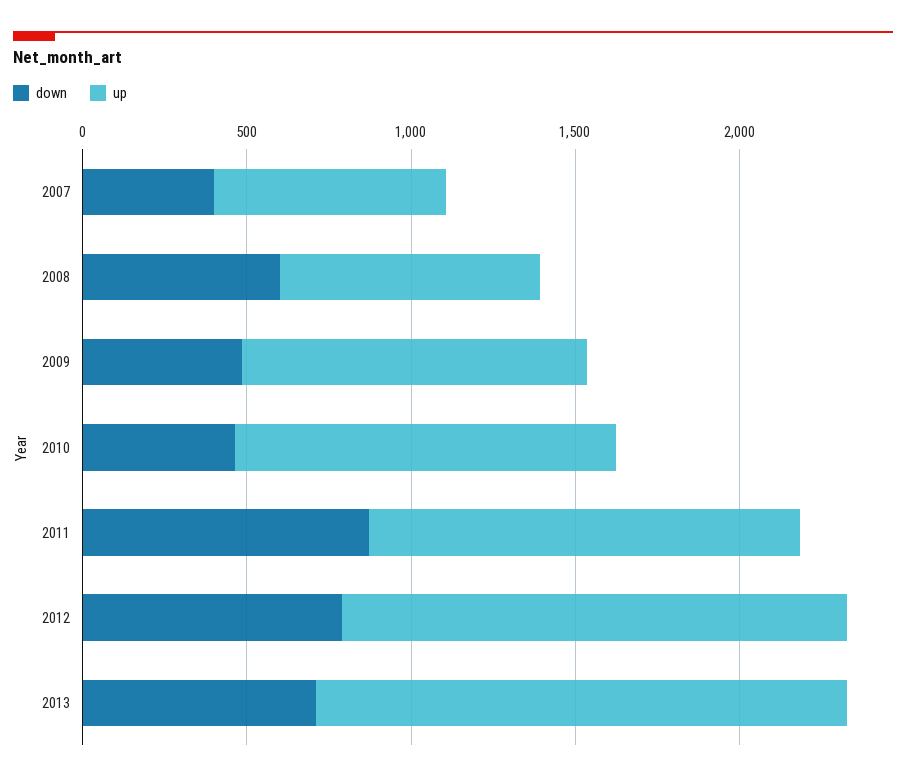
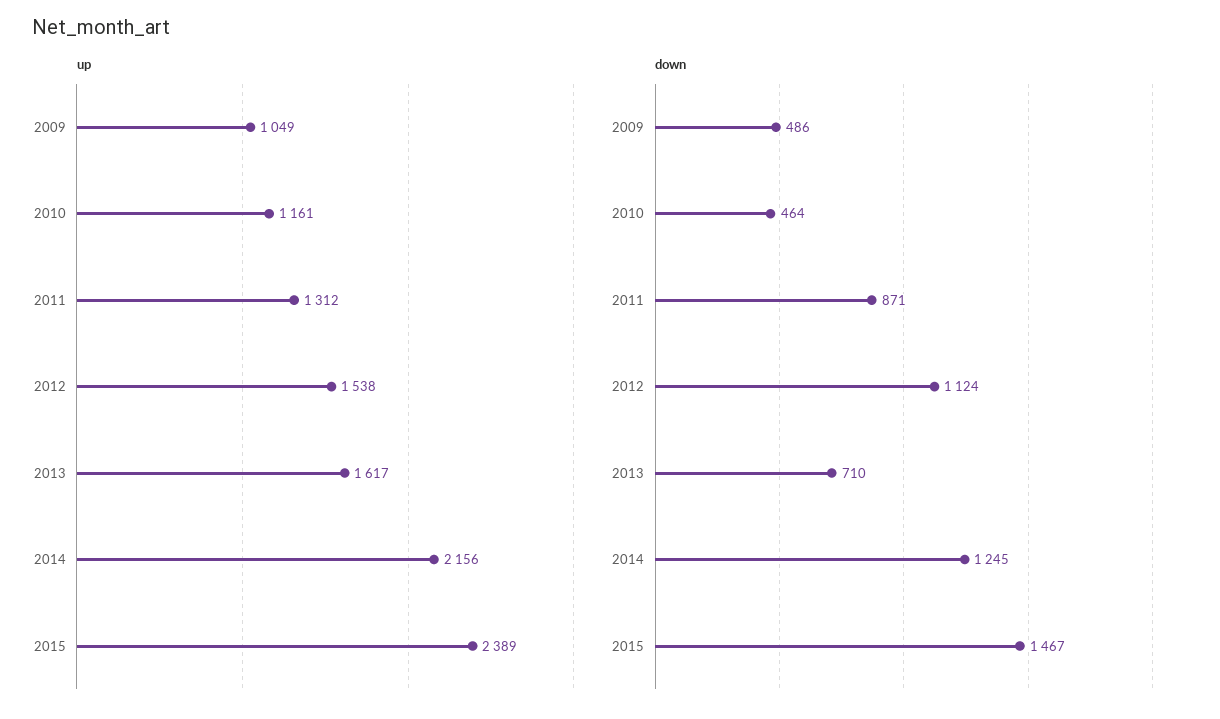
down, 2007: 400 -> none
up, 2007: 700 -> none
down, 2008: 600 -> none
up, 2008: 800 -> none
down, 2012: 800 -> 1124
up, 2014: none -> 2156
up, 2015: none -> 2389
down, 2014: none -> 1245
down, 2015: none -> 1467

